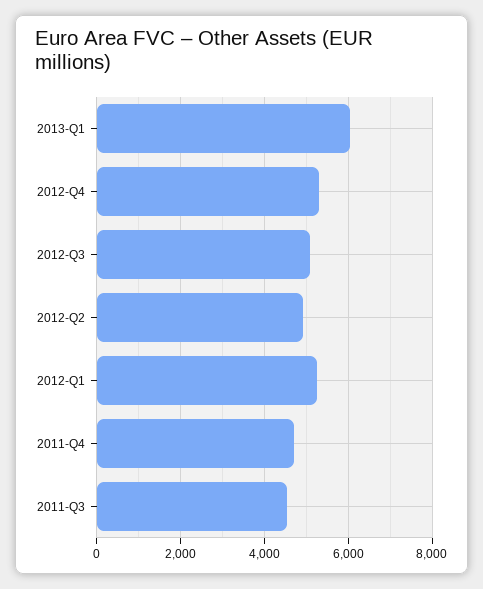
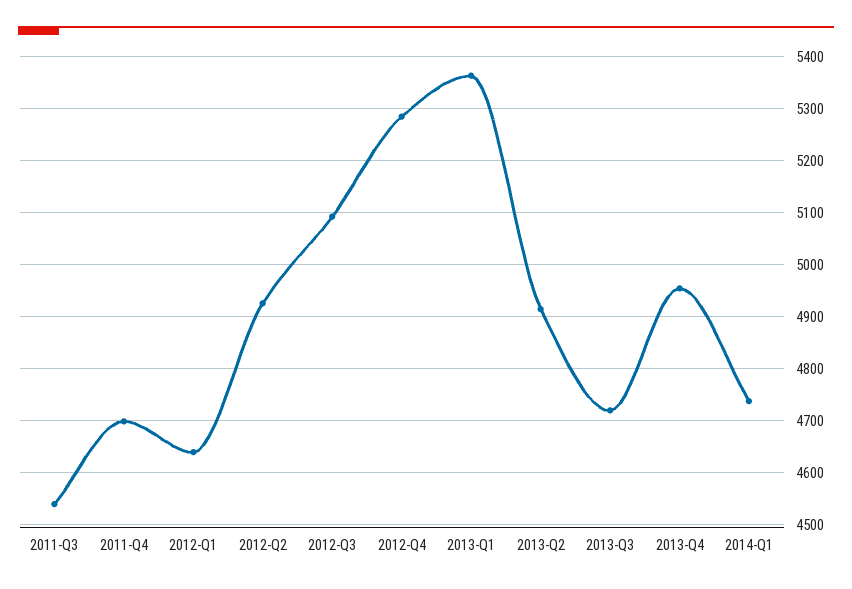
2013-Q1: 6000 -> 5360
2012-Q1: 5200 -> 4640
2013-Q2: none -> 4920
2013-Q3: none -> 4720
2013-Q4: none -> 4960
2014-Q1: none -> 4740

